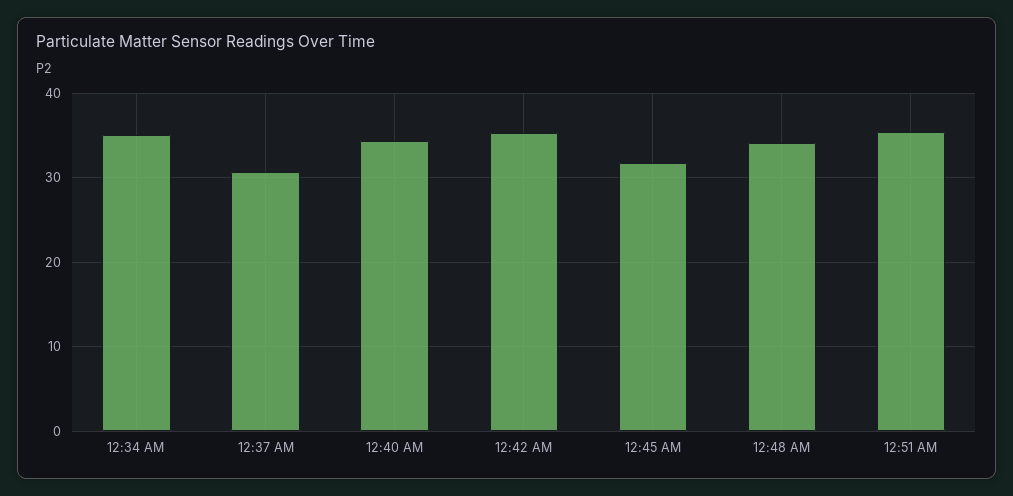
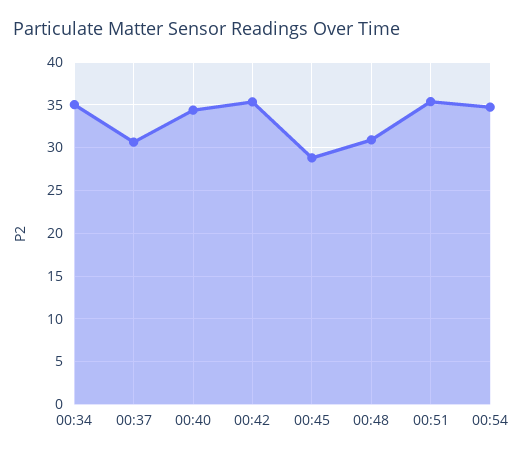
12:45 AM: 32 -> 29
12:48 AM: 34 -> 31
00:54: none -> 35

